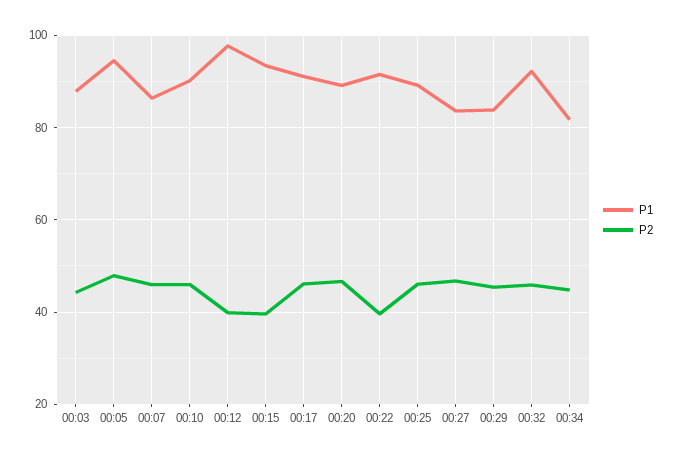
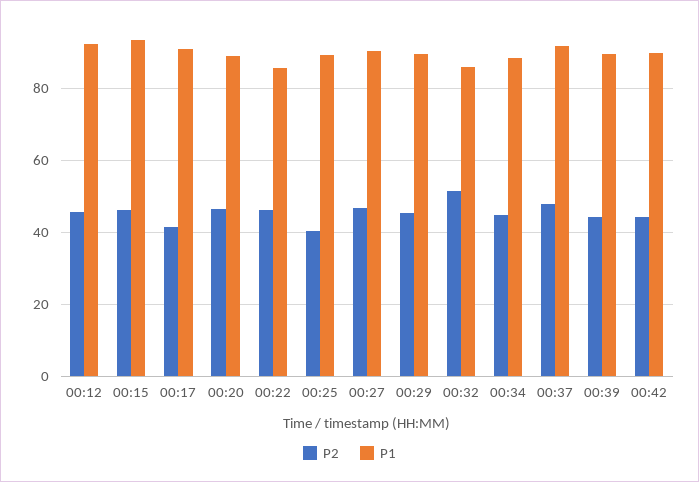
P1, 00:03: 88 -> none
P2, 00:03: 44 -> none
P1, 00:05: 94 -> none
P2, 00:05: 48 -> none
P1, 00:07: 86 -> none
P2, 00:07: 46 -> none
P1, 00:10: 90 -> none
P2, 00:10: 46 -> none
P1, 00:12: 98 -> 92
P2, 00:12: 40 -> 46
P2, 00:15: 40 -> 46
P2, 00:17: 46 -> 42
P1, 00:22: 92 -> 86
P2, 00:22: 40 -> 46
P2, 00:25: 46 -> 40
P1, 00:27: 84 -> 90
P1, 00:29: 84 -> 90
P1, 00:32: 92 -> 86
P2, 00:32: 46 -> 52
P1, 00:34: 82 -> 88
P2, 00:37: none -> 48
P1, 00:37: none -> 92
P2, 00:39: none -> 44
P1, 00:39: none -> 90
P2, 00:42: none -> 44
P1, 00:42: none -> 90

